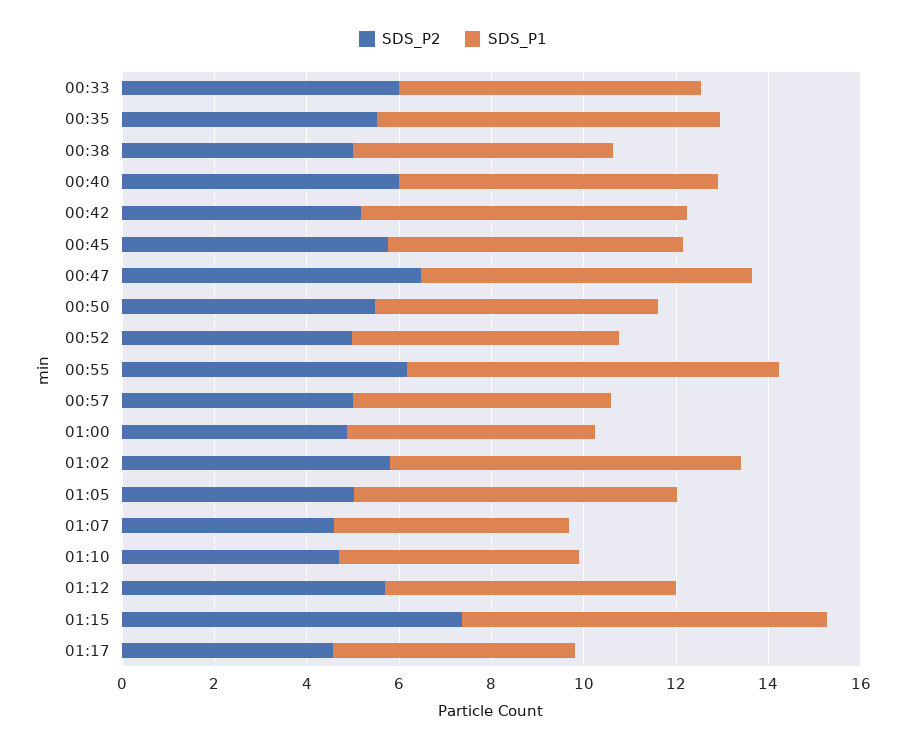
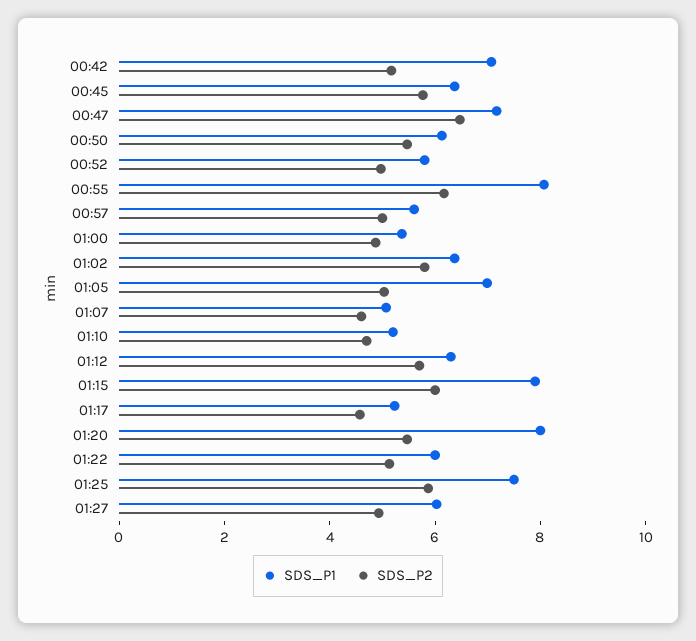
SDS_P2, 00:33: 6 -> none
SDS_P1, 00:33: 6.5 -> none
SDS_P2, 00:35: 5.5 -> none
SDS_P1, 00:35: 7.5 -> none
SDS_P2, 00:38: 5 -> none
SDS_P1, 00:38: 5.5 -> none
SDS_P2, 00:40: 6 -> none
SDS_P1, 00:40: 7 -> none
SDS_P1, 01:02: 7.5 -> 6.5
SDS_P2, 01:15: 7.5 -> 6
SDS_P1, 01:20: none -> 8
SDS_P2, 01:20: none -> 5.5
SDS_P1, 01:22: none -> 6
SDS_P2, 01:22: none -> 5
SDS_P1, 01:25: none -> 7.5
SDS_P2, 01:25: none -> 6
SDS_P1, 01:27: none -> 6
SDS_P2, 01:27: none -> 5

